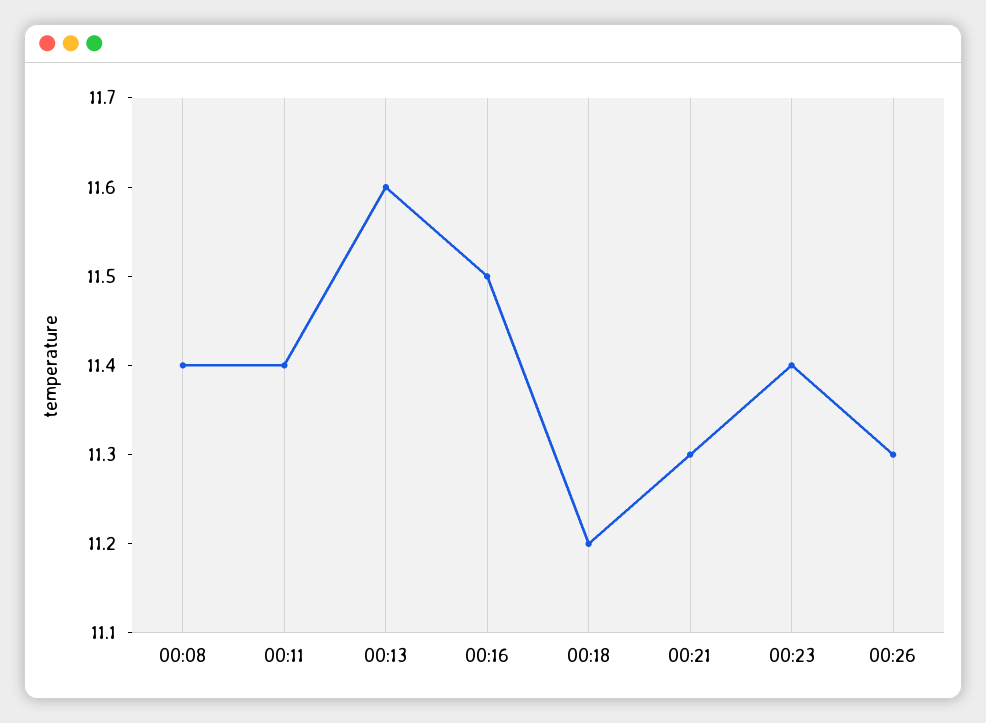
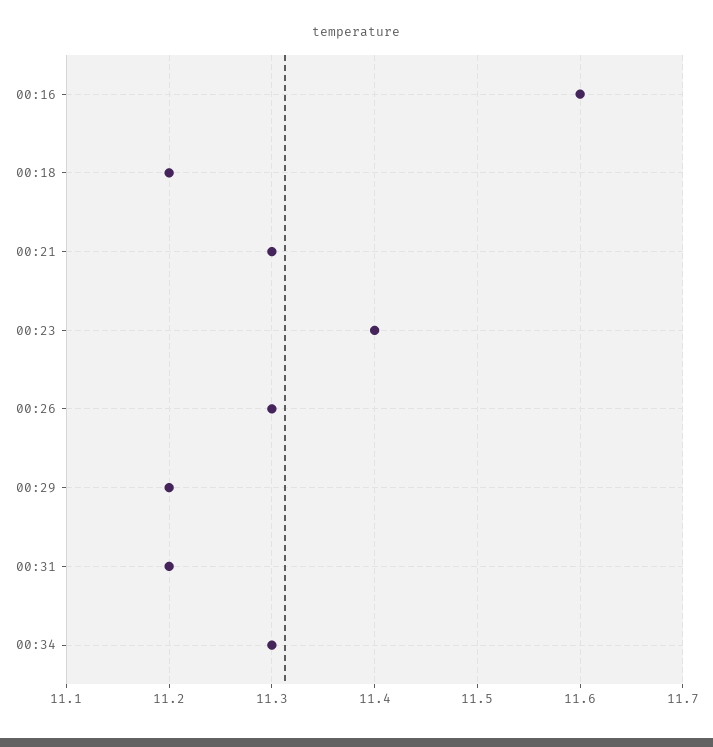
00:08: 11.4 -> none
00:11: 11.4 -> none
00:13: 11.6 -> none
00:16: 11.5 -> 11.6
00:29: none -> 11.2
00:31: none -> 11.2
00:34: none -> 11.3

